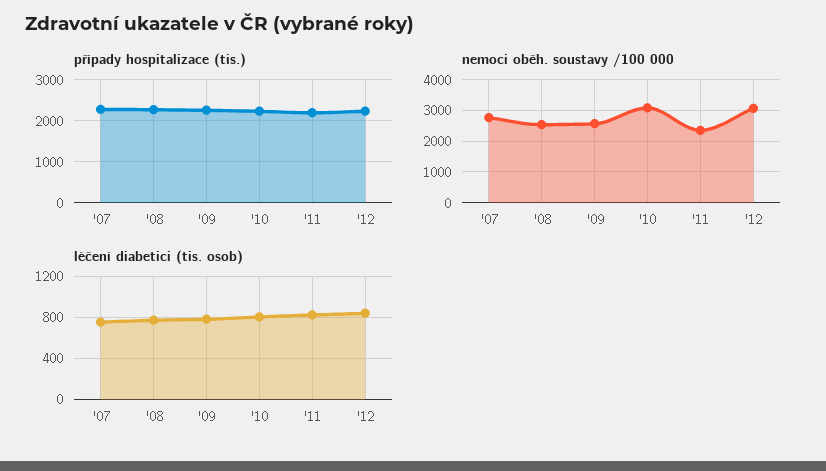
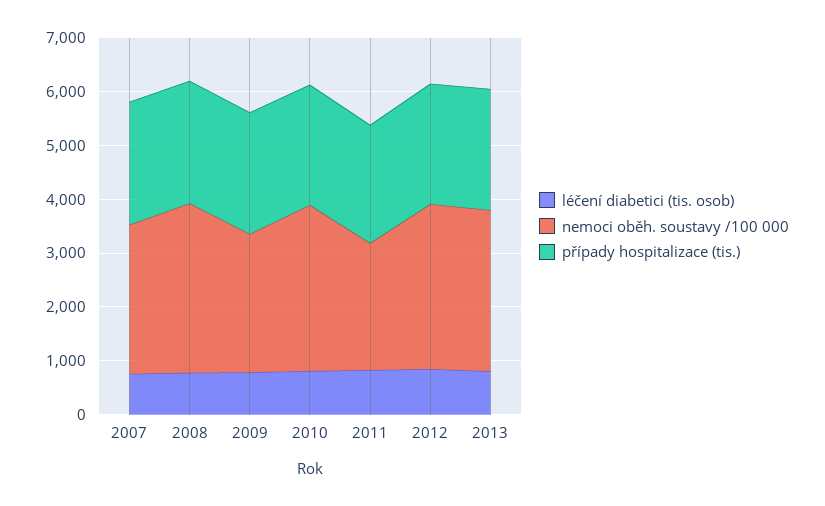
nemoci oběh. soustavy /100 000, '08: 2600 -> 3200
léčení diabetici (tis. osob), 2013: none -> 800
nemoci oběh. soustavy /100 000, 2013: none -> 3000
případy hospitalizace (tis.), 2013: none -> 2200

